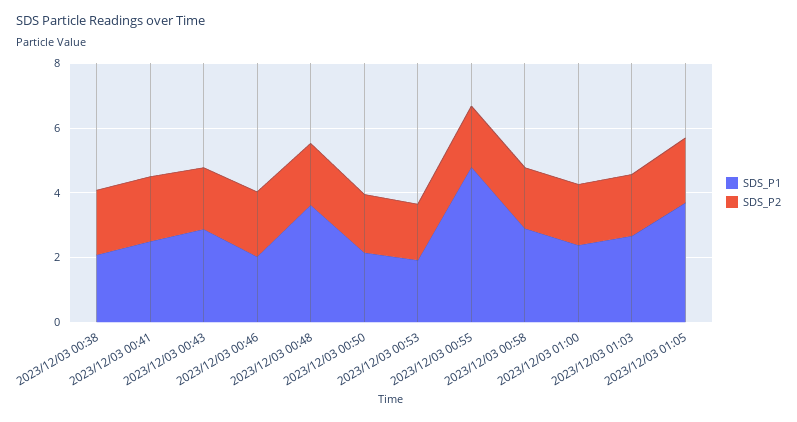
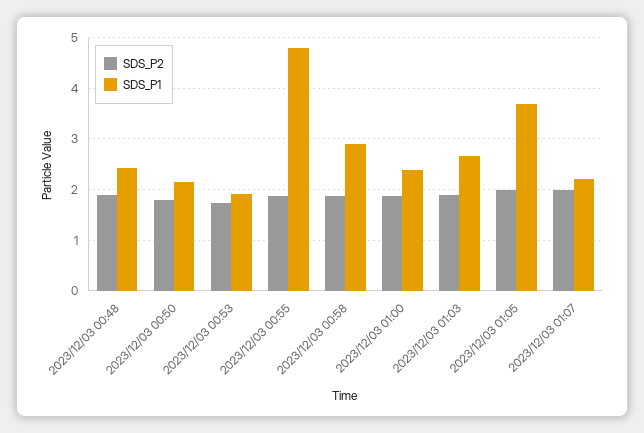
SDS_P1, 2023/12/03 00:38: 2 -> none
SDS_P2, 2023/12/03 00:38: 2 -> none
SDS_P1, 2023/12/03 00:41: 2.5 -> none
SDS_P2, 2023/12/03 00:41: 2 -> none
SDS_P1, 2023/12/03 00:43: 3 -> none
SDS_P2, 2023/12/03 00:43: 2 -> none
SDS_P1, 2023/12/03 00:46: 2 -> none
SDS_P2, 2023/12/03 00:46: 2 -> none
SDS_P1, 2023/12/03 00:48: 3.5 -> 2.4
SDS_P2, 2023/12/03 01:07: none -> 2
SDS_P1, 2023/12/03 01:07: none -> 2.2

